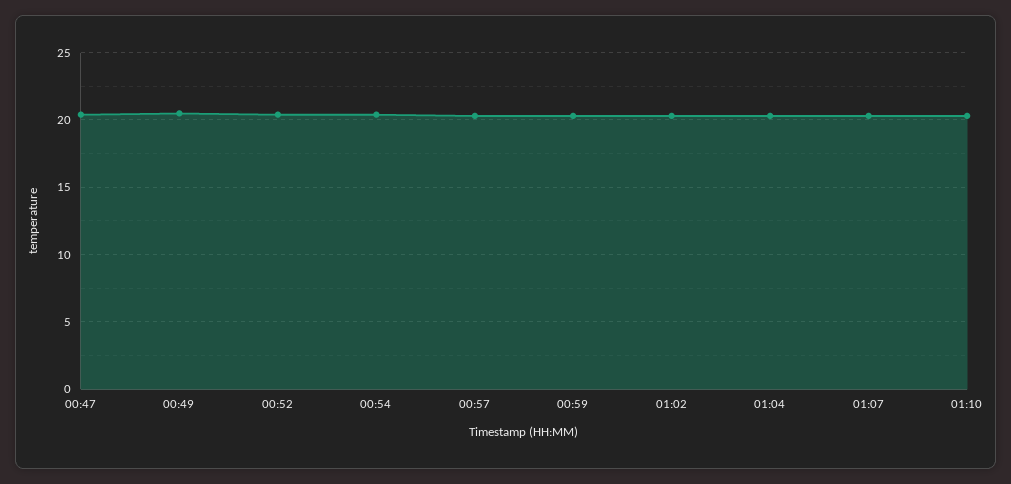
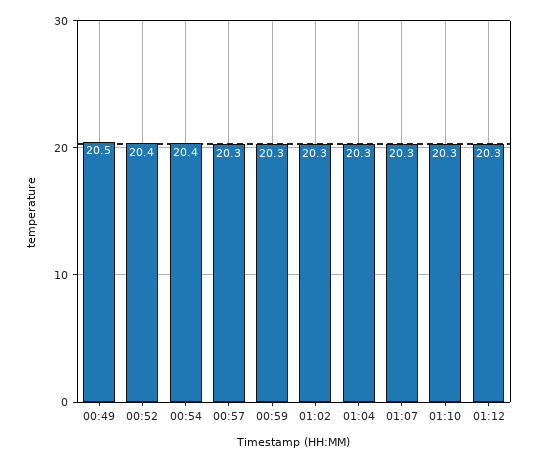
00:47: 20.5 -> none
01:12: none -> 20.3

